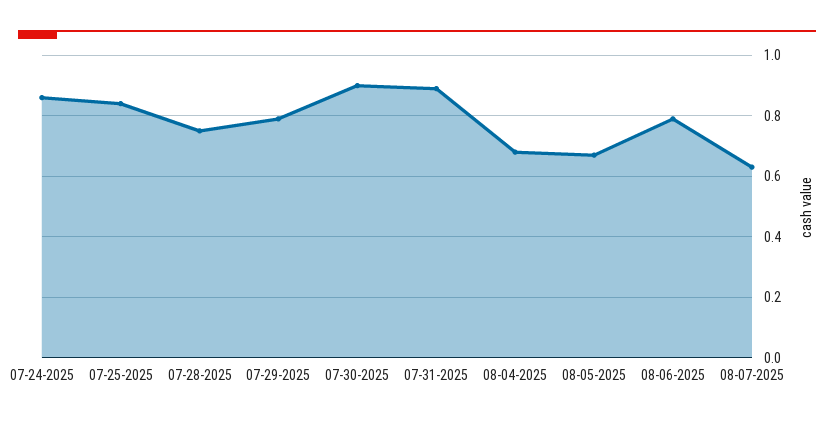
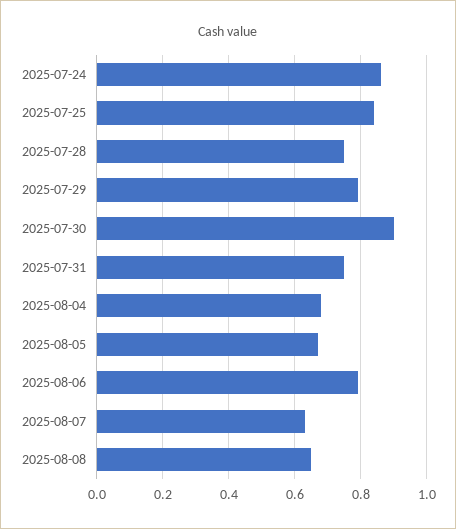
07-31-2025: 0.9 -> 0.75
2025-08-08: none -> 0.65

